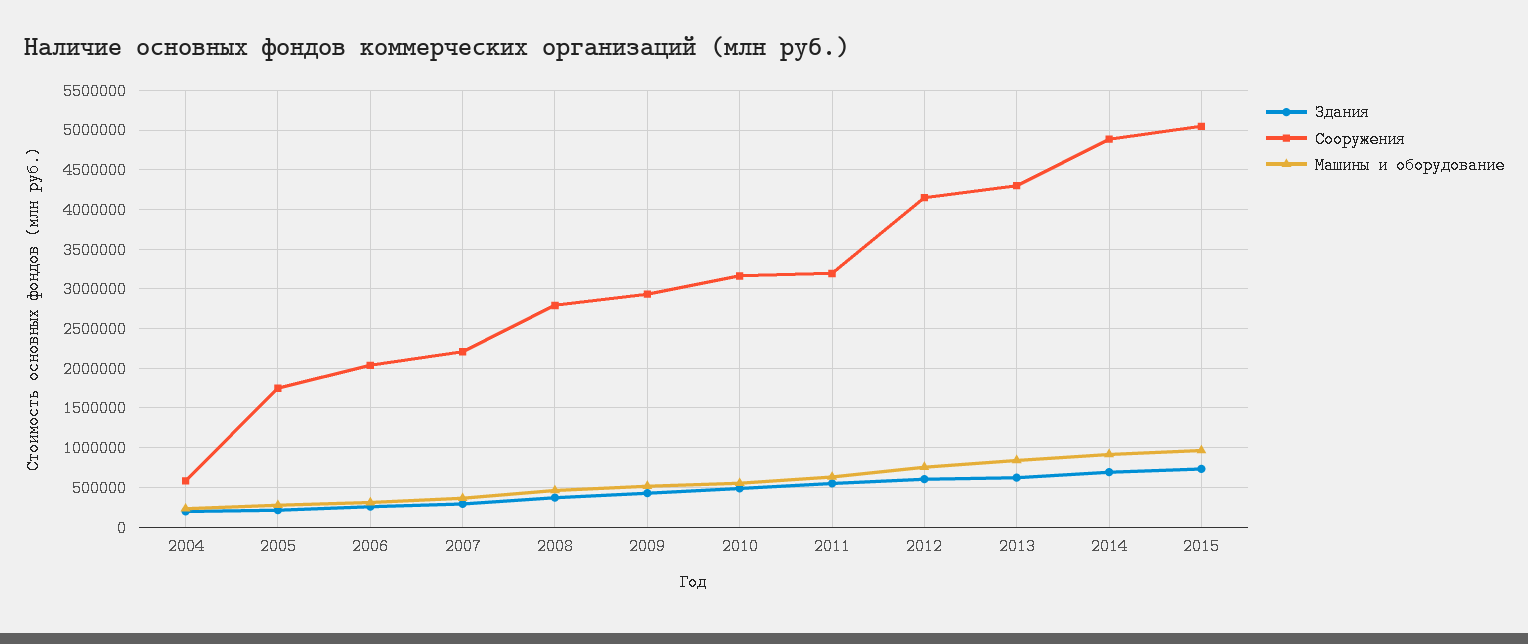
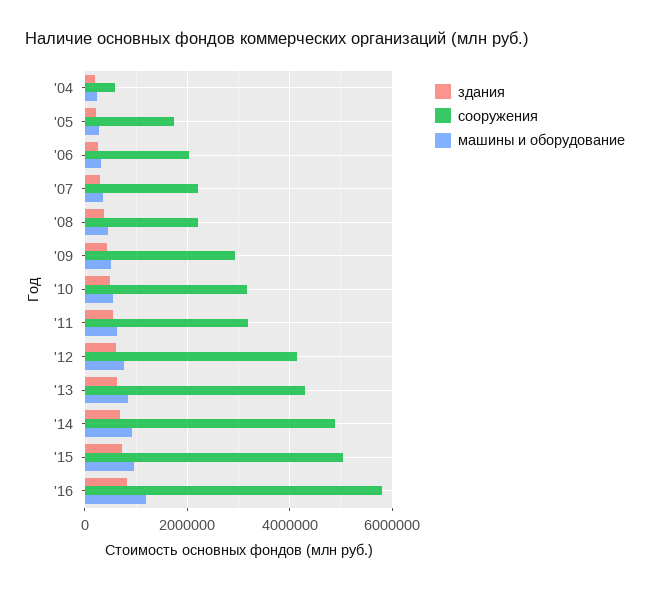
Сооружения, 2008: 2800000 -> 2200000
Здания, '16: none -> 800000
Сооружения, '16: none -> 5800000
Машины и оборудование, '16: none -> 1200000

